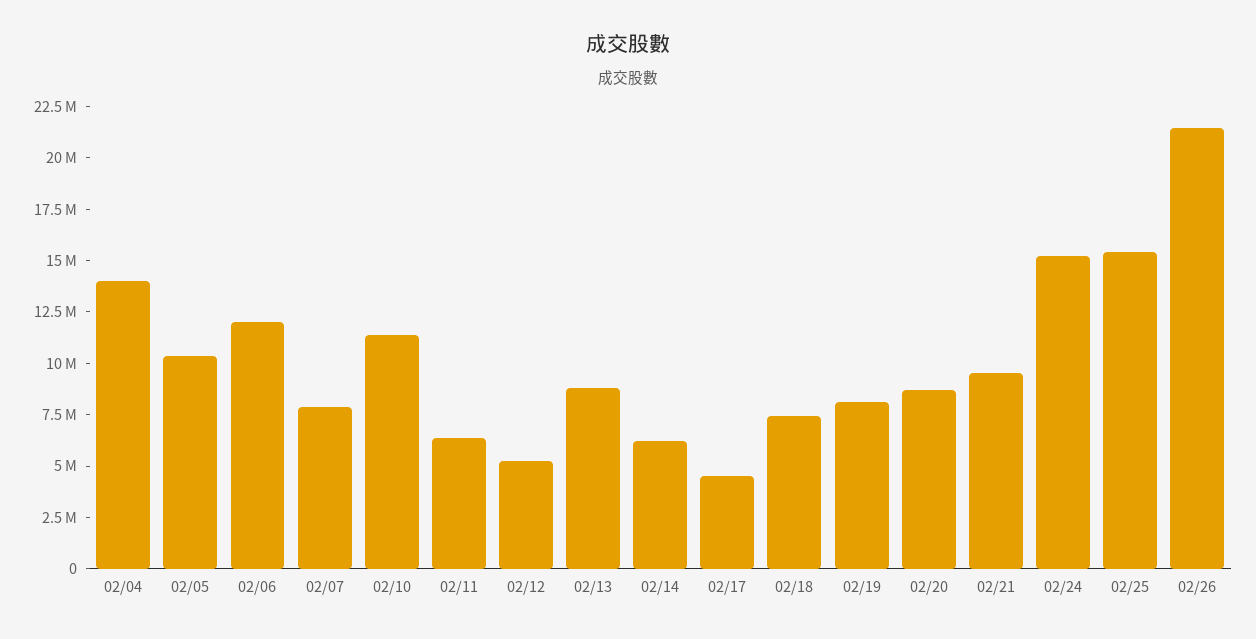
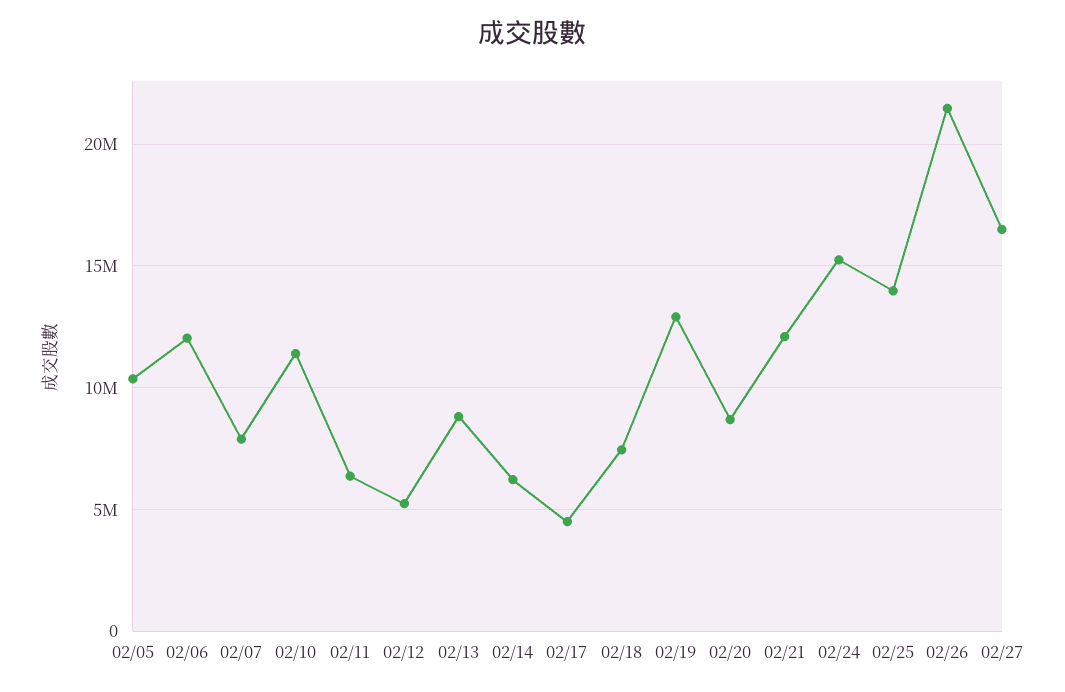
02/04: 14000000 -> none
02/19: 8000000 -> 13000000
02/21: 9500000 -> 12000000
02/25: 15500000 -> 14000000
02/27: none -> 16500000

